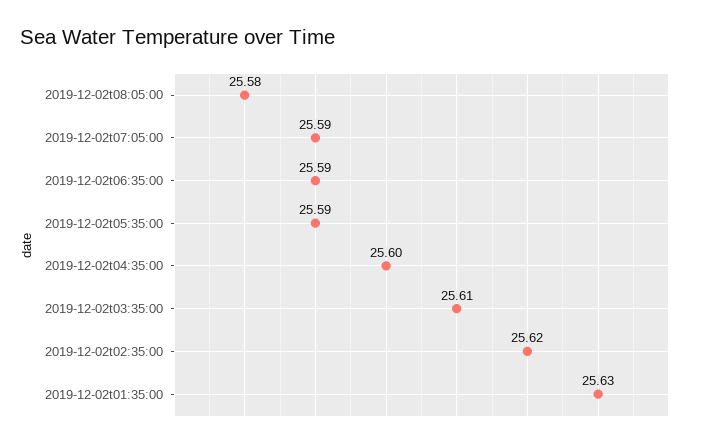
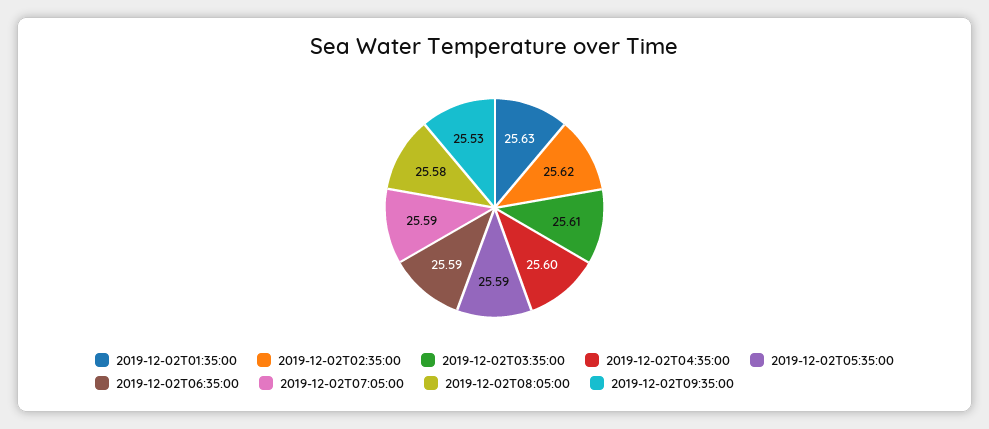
2019-12-02T09:35:00: none -> 25.53

